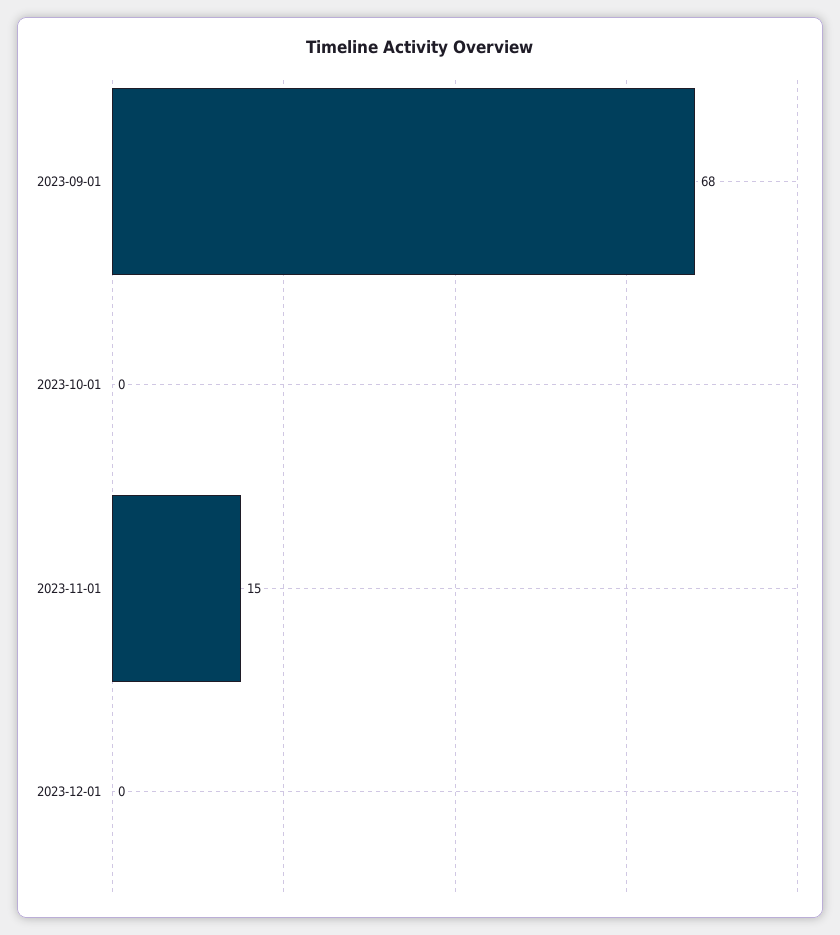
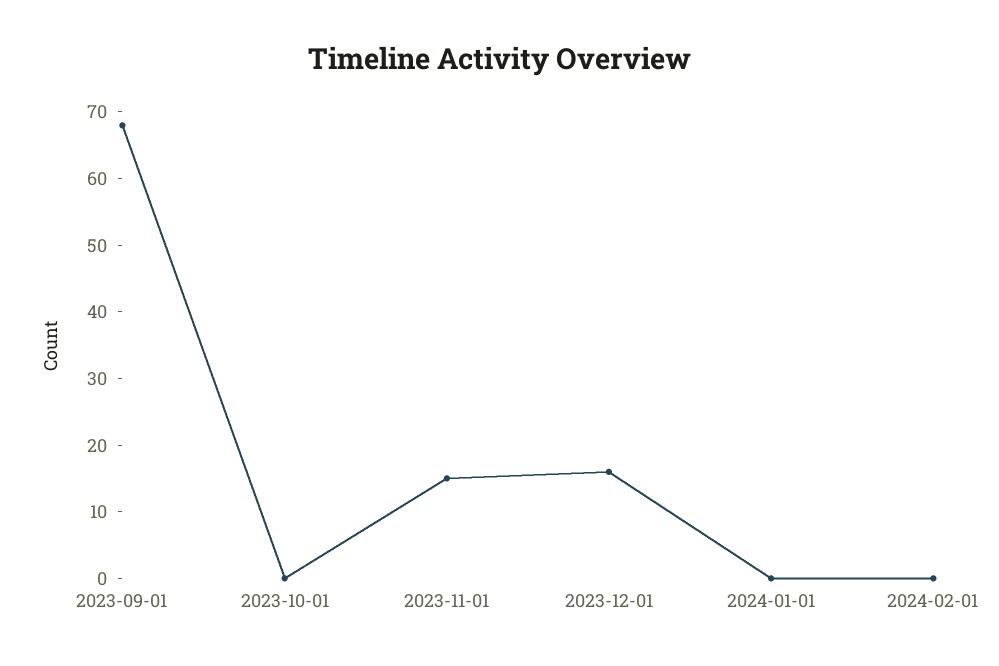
2023-12-01: 0 -> 15
2024-01-01: none -> 0
2024-02-01: none -> 0

